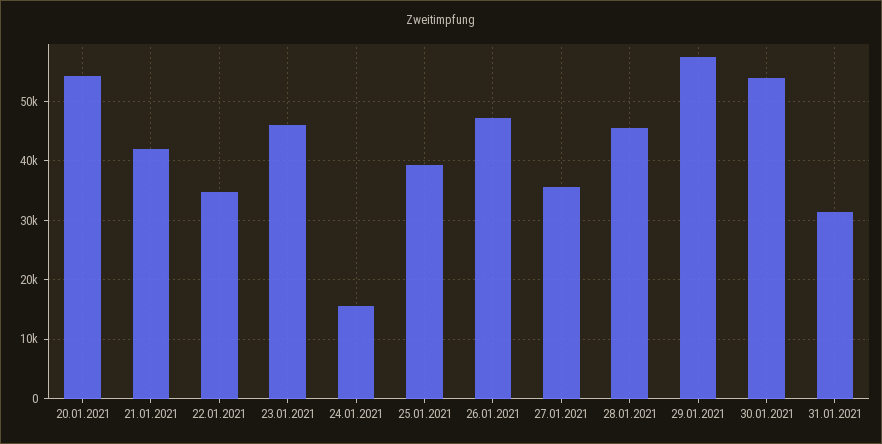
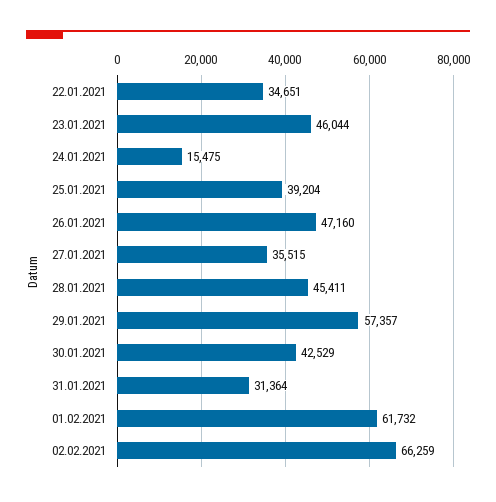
20.01.2021: 54000 -> none
21.01.2021: 42000 -> none
30.01.2021: 54000 -> 42529
01.02.2021: none -> 61732
02.02.2021: none -> 66259

